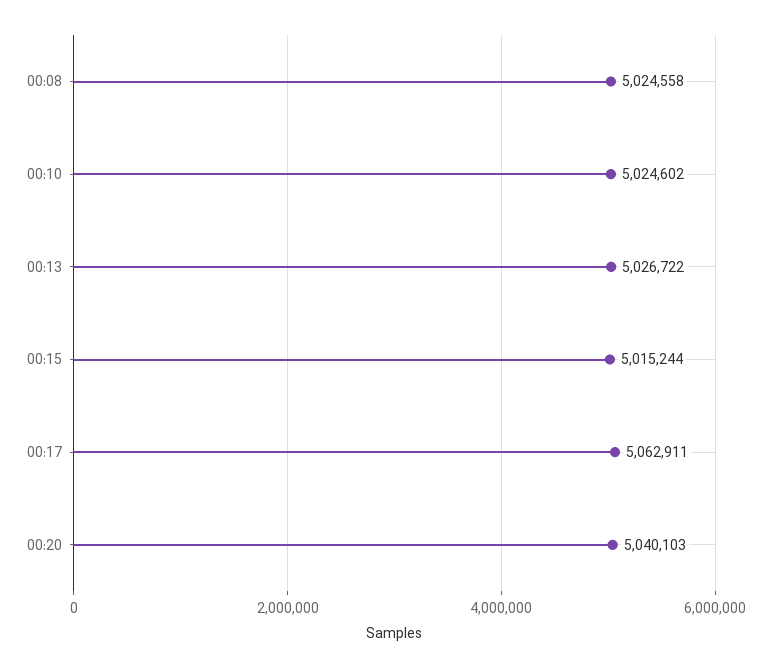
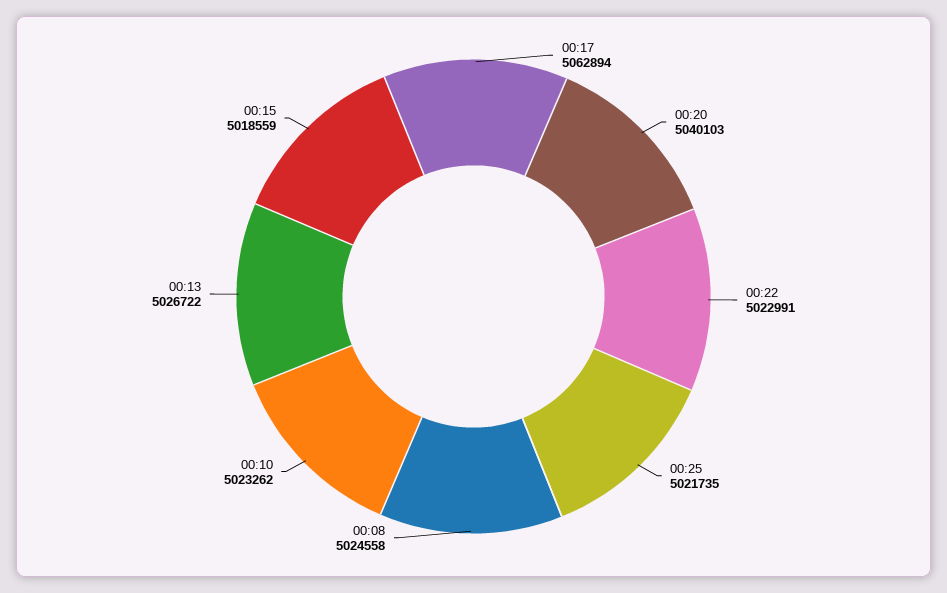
00:10: 5024602 -> 5023262
00:15: 5015244 -> 5018559
00:17: 5062911 -> 5062894
00:22: none -> 5022991
00:25: none -> 5021735

